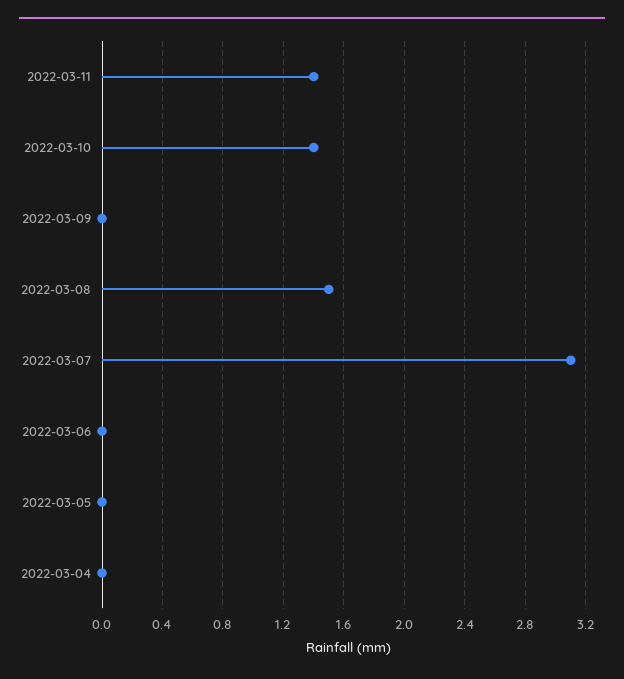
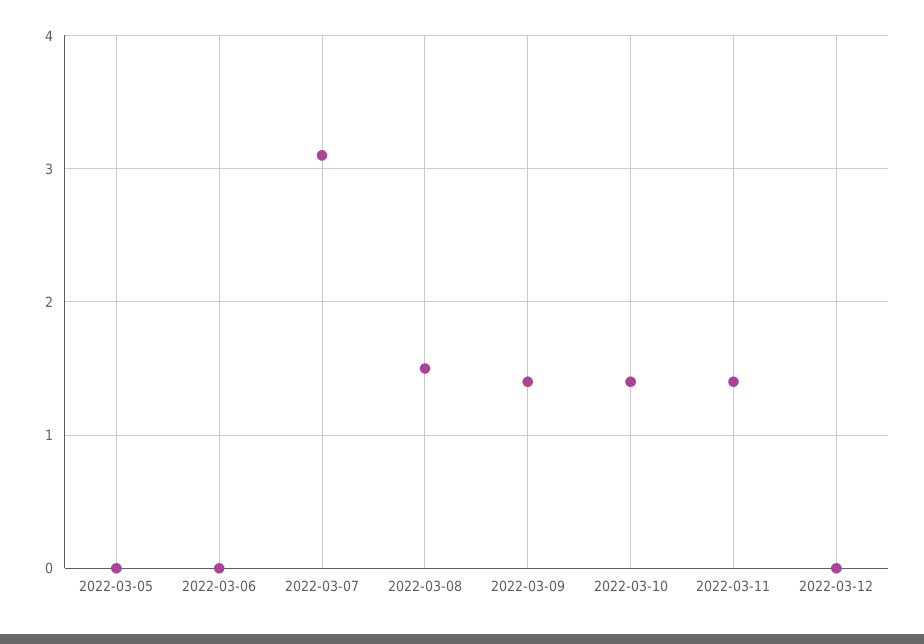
2022-03-09: 0 -> 1.4
2022-03-04: 0 -> none
2022-03-12: none -> 0

